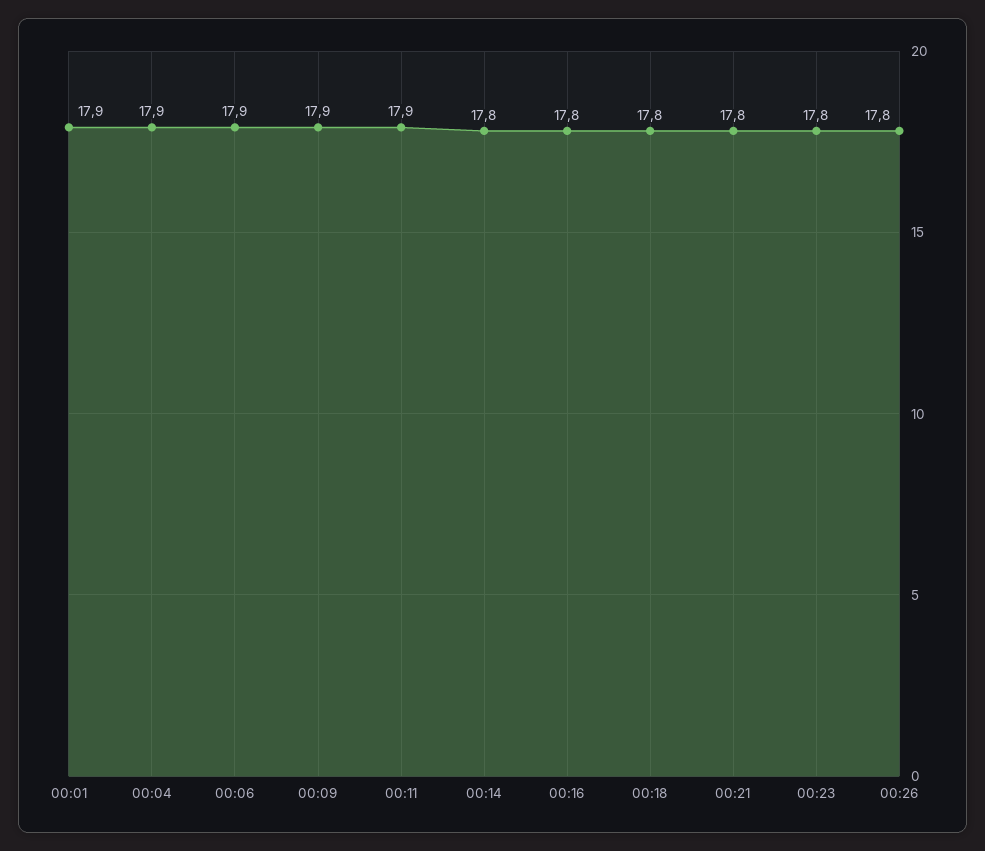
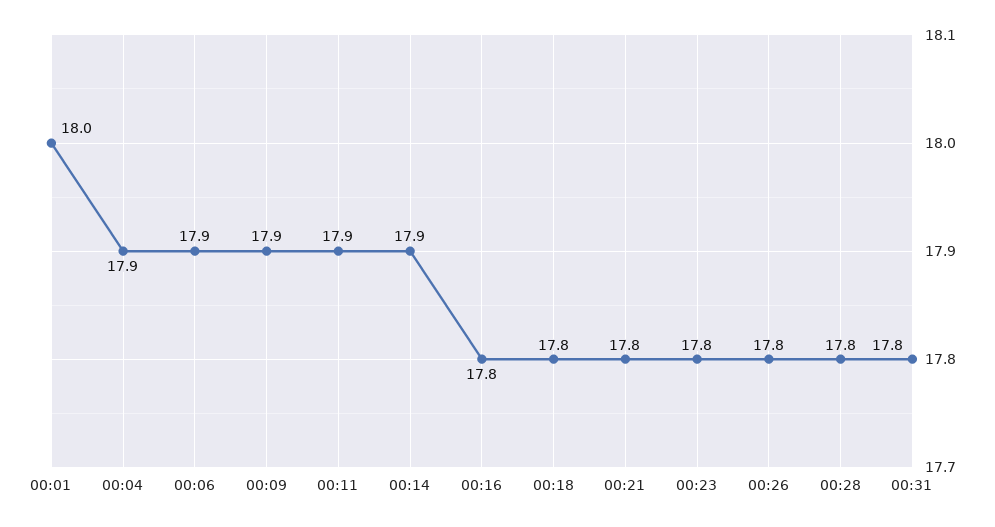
00:01: 17.9 -> 18
00:14: 17.8 -> 17.9
00:28: none -> 17.8
00:31: none -> 17.8

